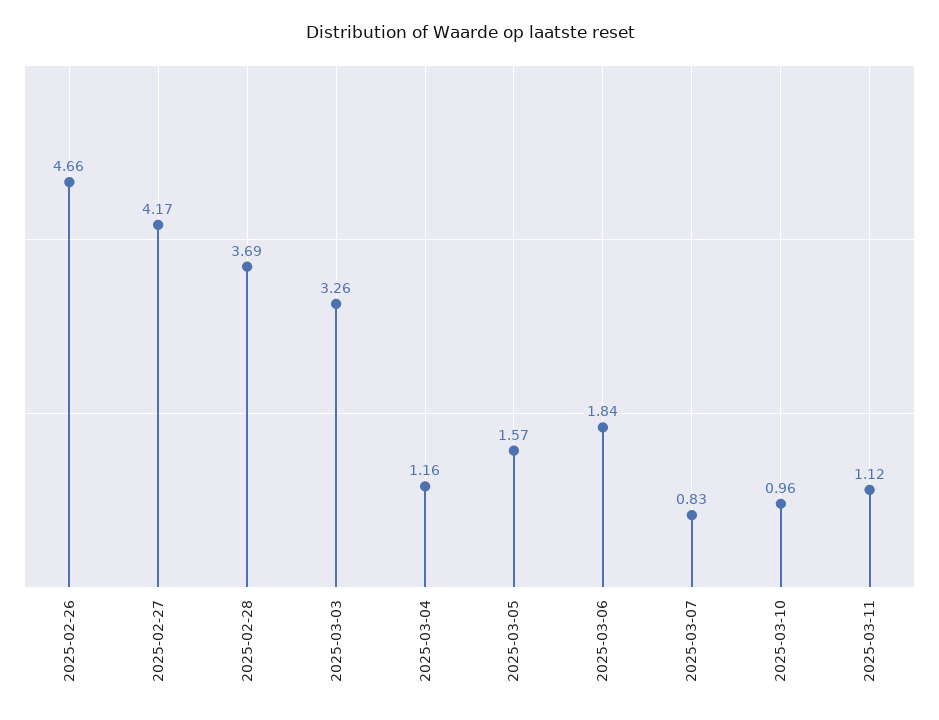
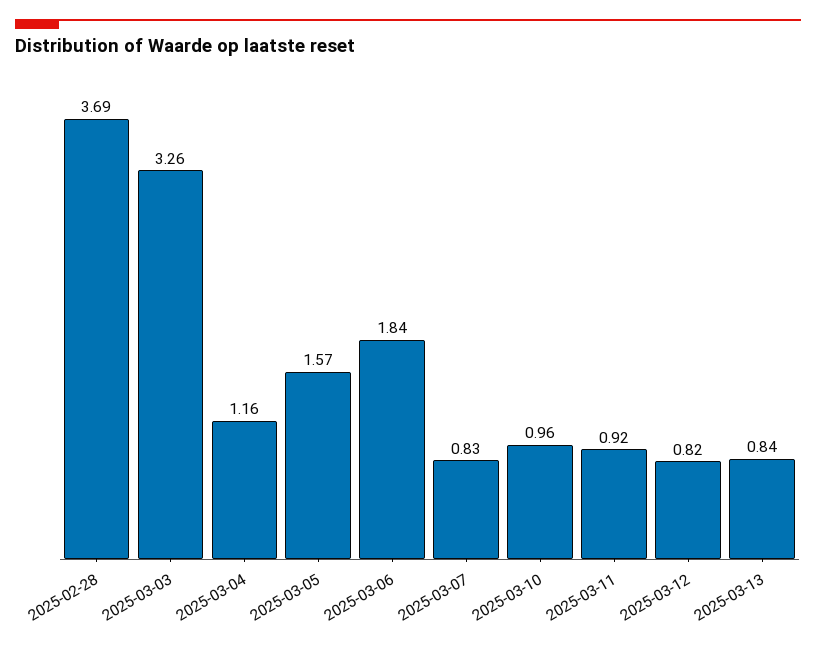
2025-02-26: 4.66 -> none
2025-02-27: 4.17 -> none
2025-03-11: 1.12 -> 0.92
2025-03-12: none -> 0.82
2025-03-13: none -> 0.84

